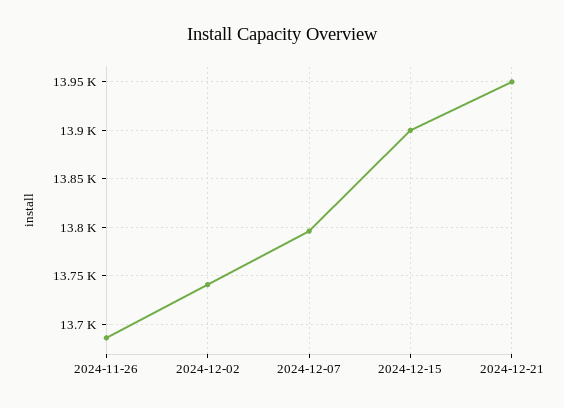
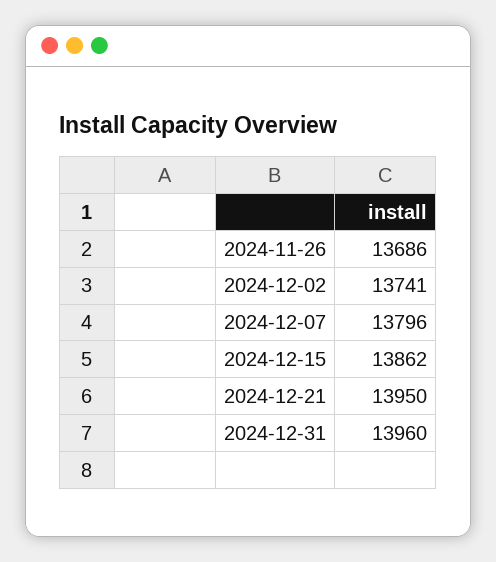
2024-12-15: 13900 -> 13862
2024-12-31: none -> 13960

